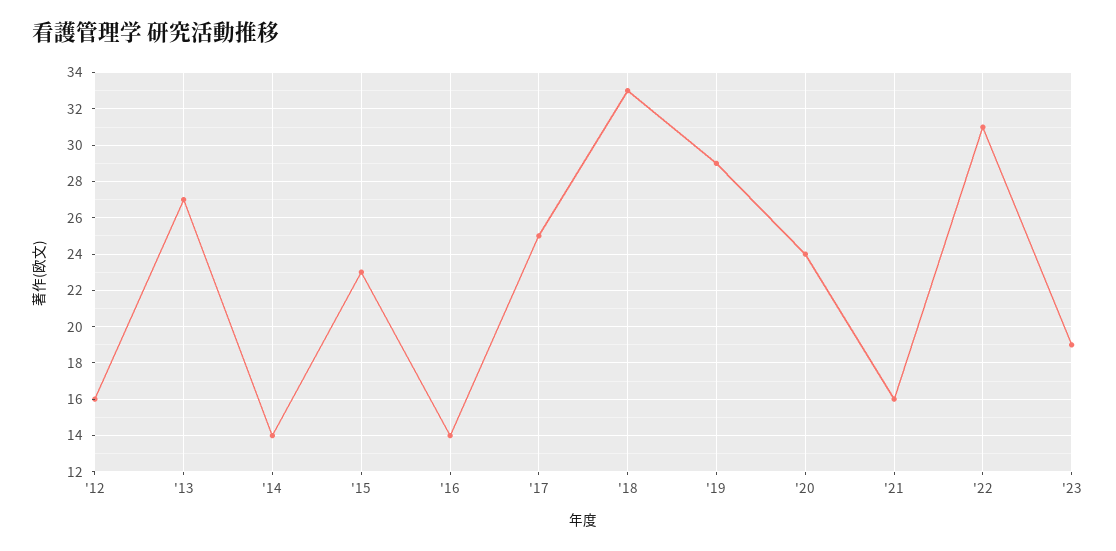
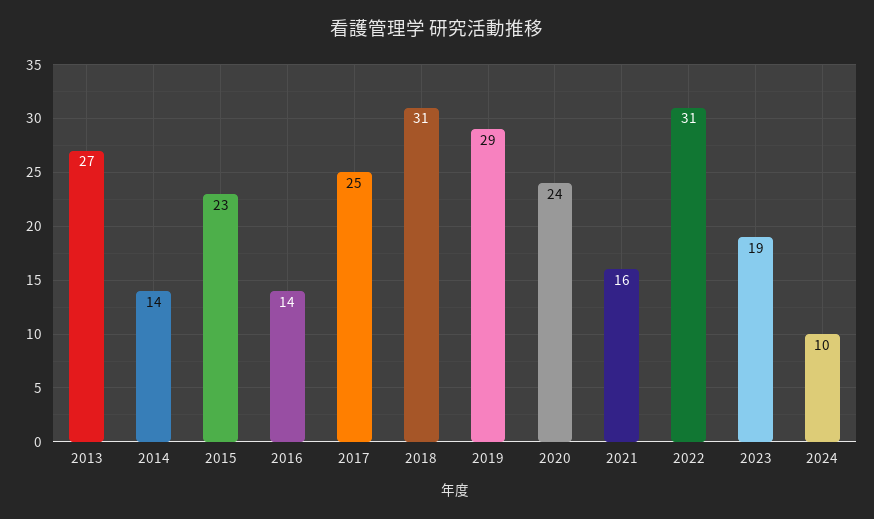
'12: 16 -> none
'18: 33 -> 31
2024: none -> 10

